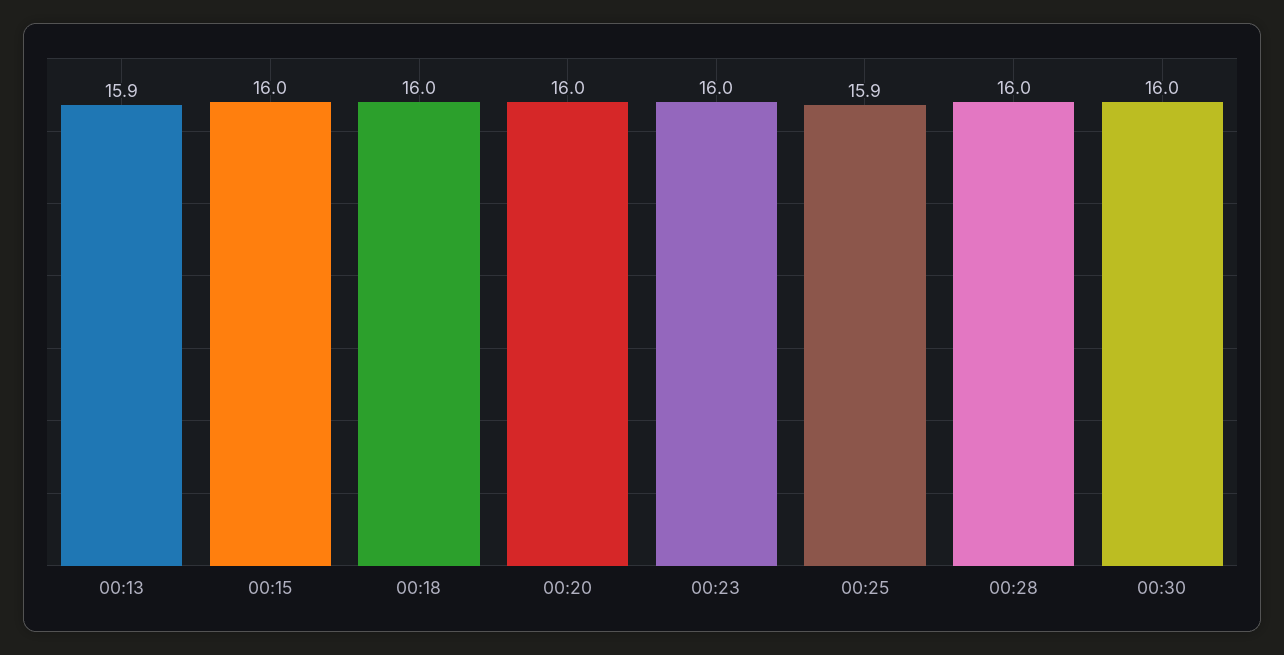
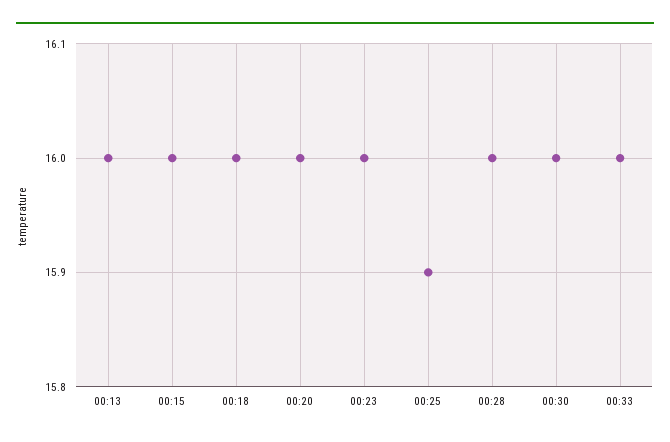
00:13: 15.9 -> 16
00:33: none -> 16

